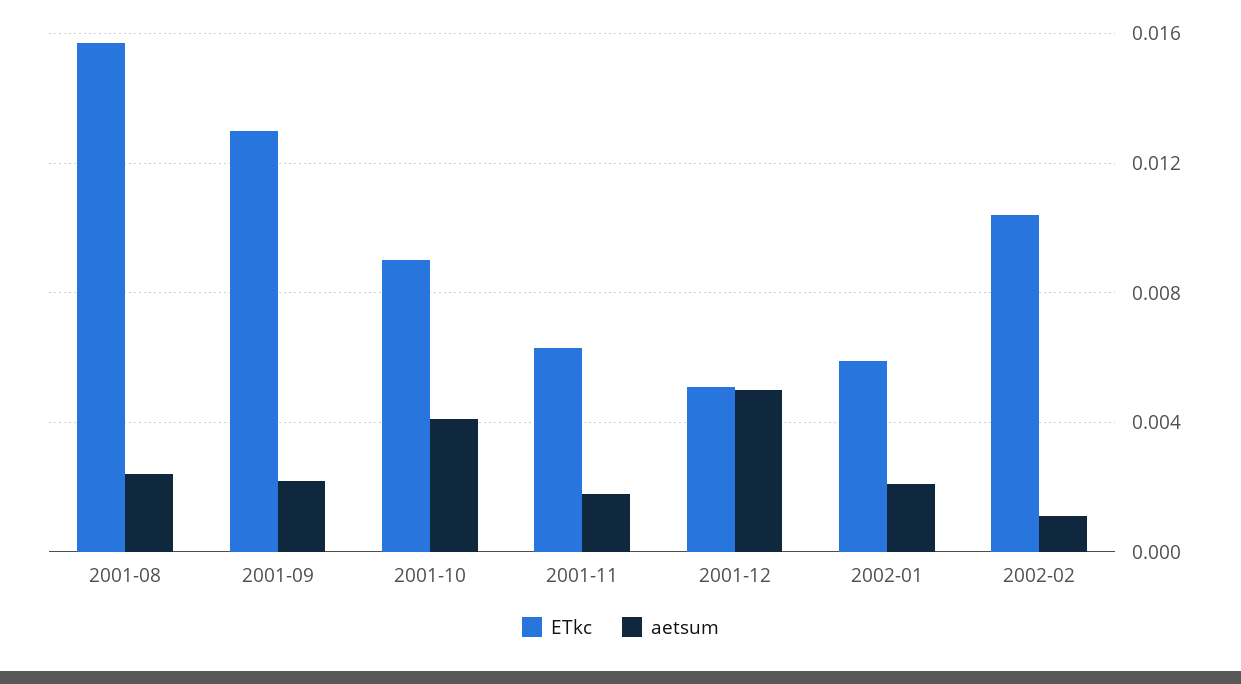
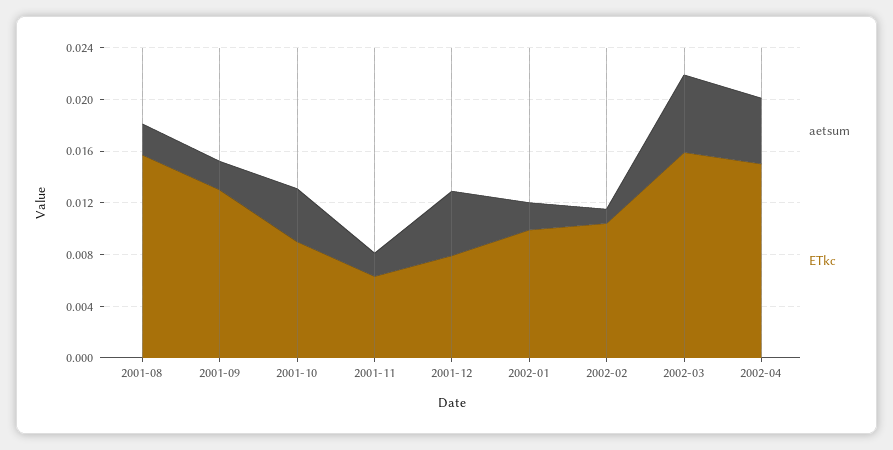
ETkc, 2001-12: 0.005 -> 0.008
ETkc, 2002-01: 0.006 -> 0.01
aetsum, 2002-03: none -> 0.006
ETkc, 2002-03: none -> 0.016
aetsum, 2002-04: none -> 0.005
ETkc, 2002-04: none -> 0.015

